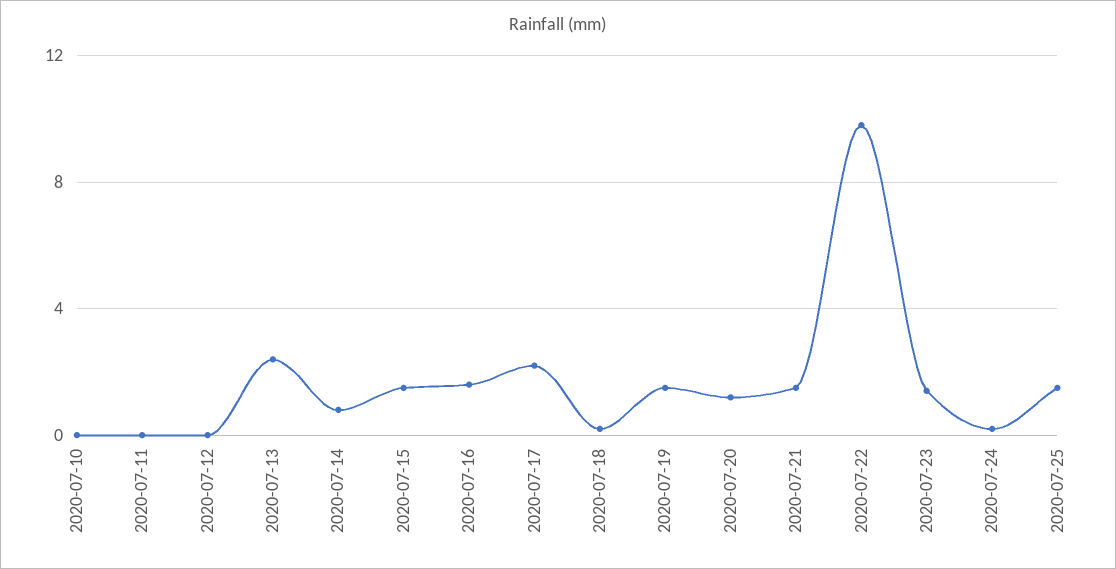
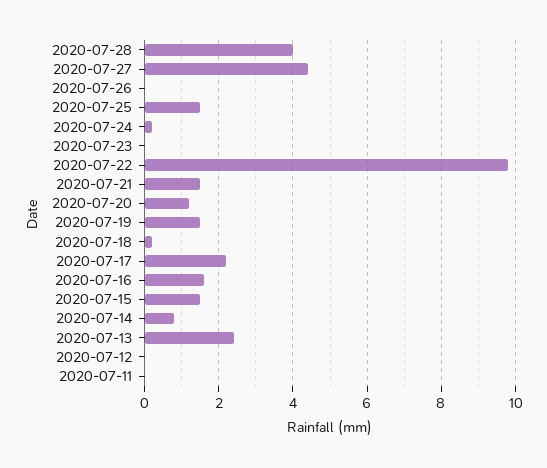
2020-07-10: 0 -> none
2020-07-23: 1.5 -> 0
2020-07-28: none -> 4
2020-07-27: none -> 4.5
2020-07-26: none -> 0

